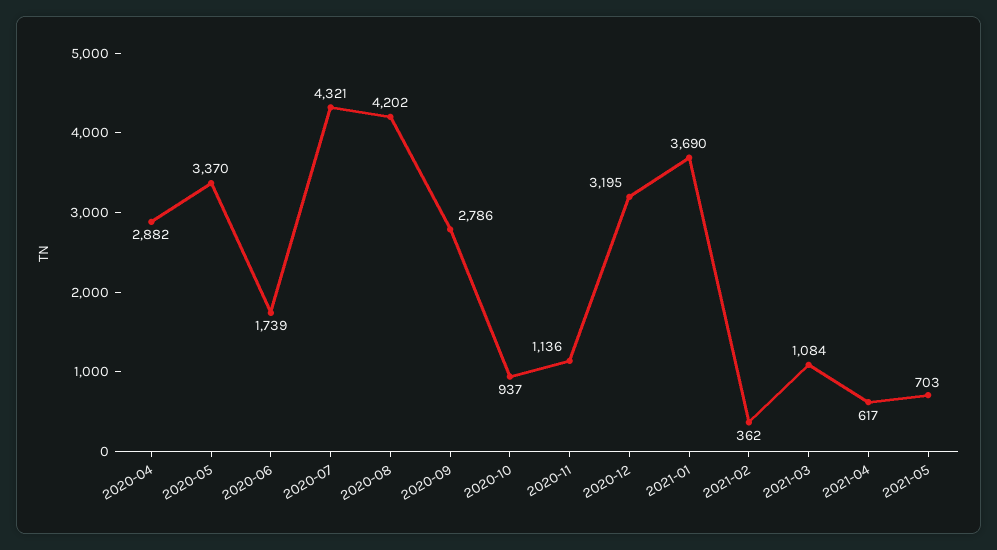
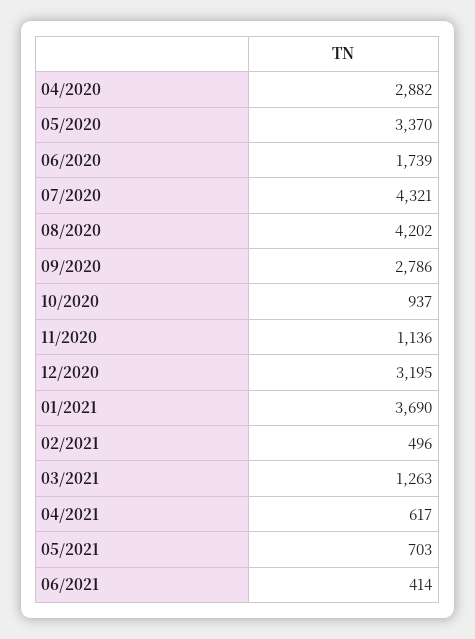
2021-02: 362 -> 496
2021-03: 1084 -> 1263
06/2021: none -> 414

